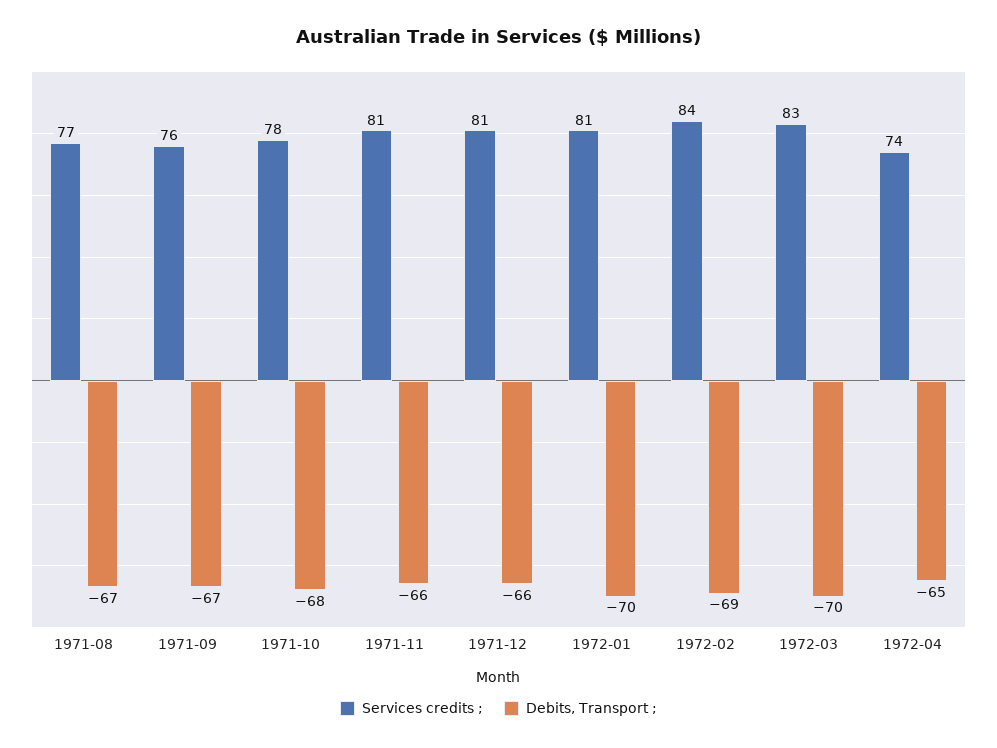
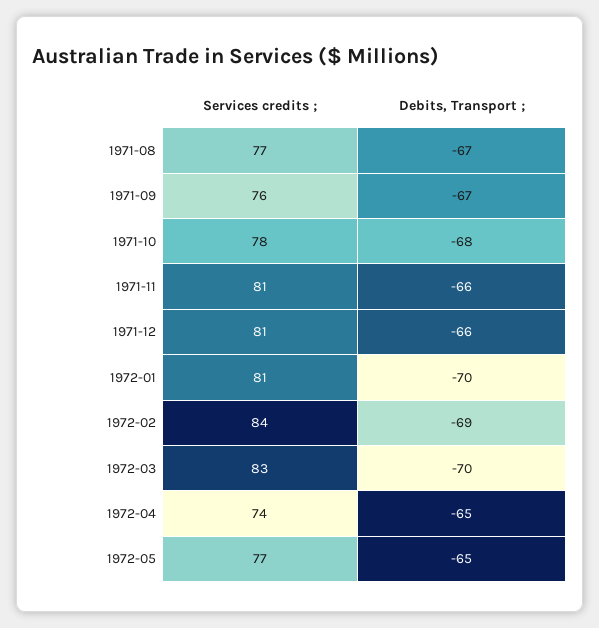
Services credits ;, 1972-05: none -> 77
Debits, Transport ;, 1972-05: none -> -65

